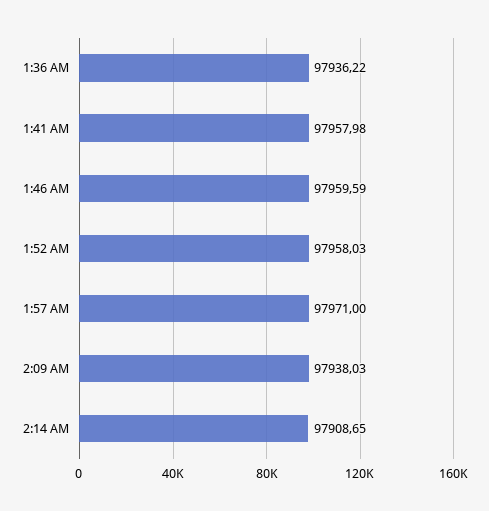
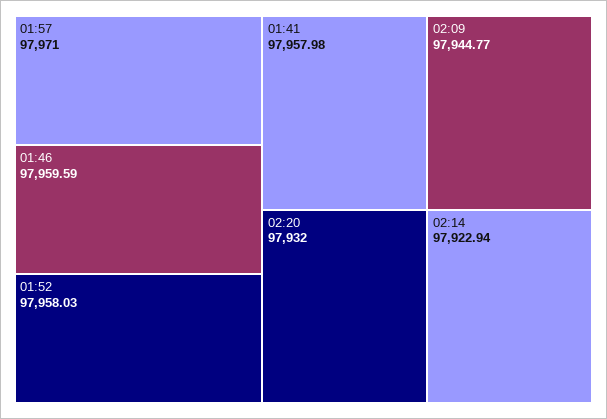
1:36 AM: 97936.22 -> none
2:09 AM: 97938.03 -> 97944.77
2:14 AM: 97908.65 -> 97922.94
02:20: none -> 97932

